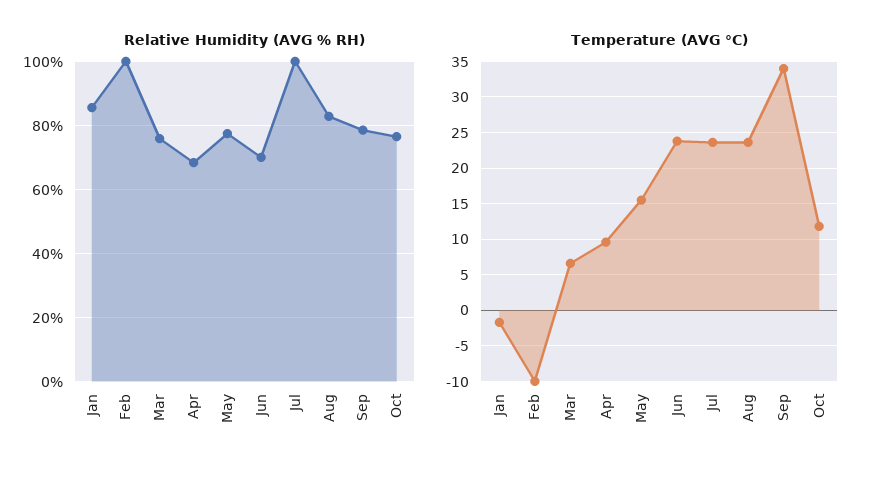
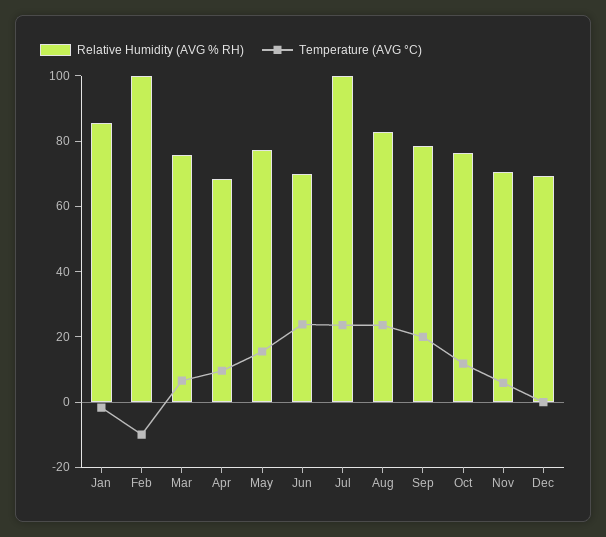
Temperature (AVG °C), Sep: 34 -> 20
Relative Humidity (AVG % RH), Nov: none -> 70
Temperature (AVG °C), Nov: none -> 5
Relative Humidity (AVG % RH), Dec: none -> 70
Temperature (AVG °C), Dec: none -> 0

